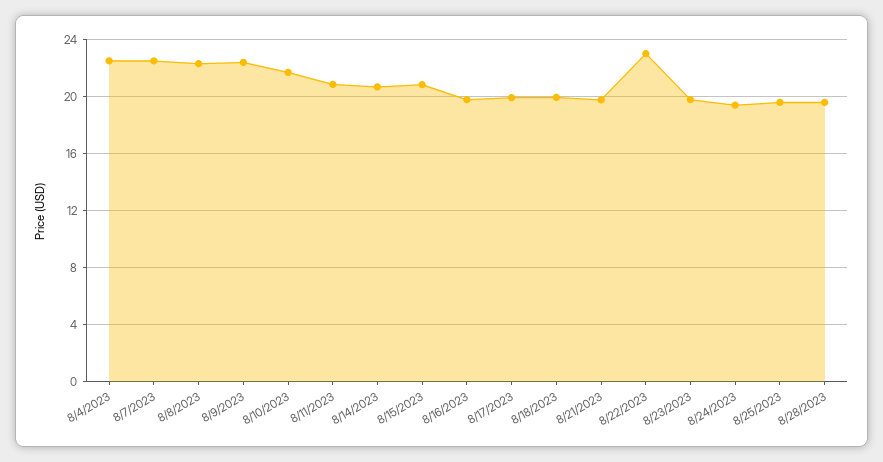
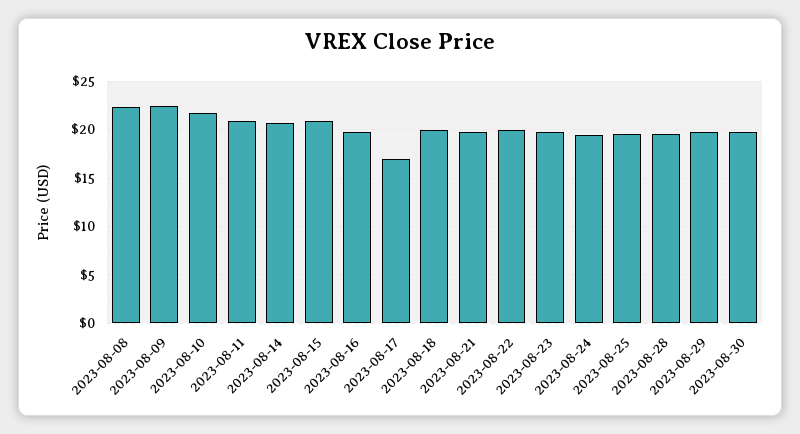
8/4/2023: 22.5 -> none
8/7/2023: 22.5 -> none
8/17/2023: 20 -> 17
8/22/2023: 23 -> 20
2023-08-29: none -> 20
2023-08-30: none -> 20

